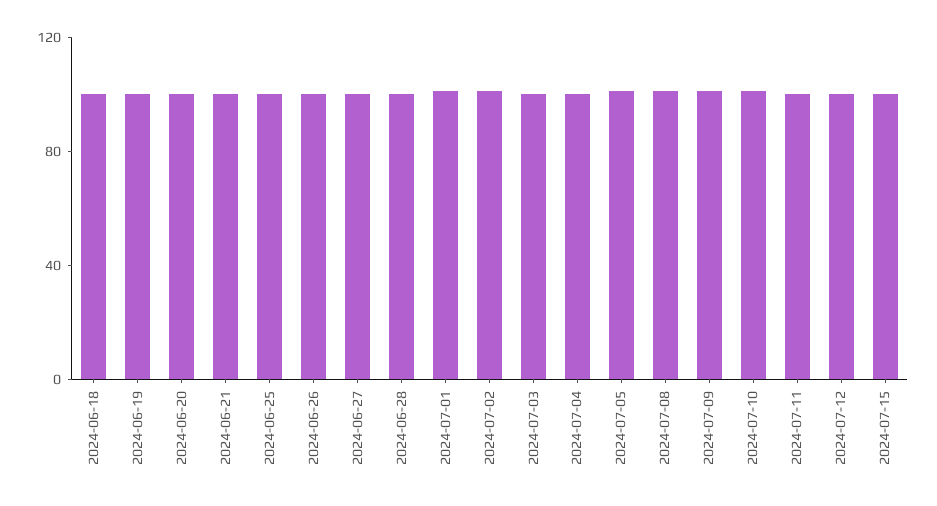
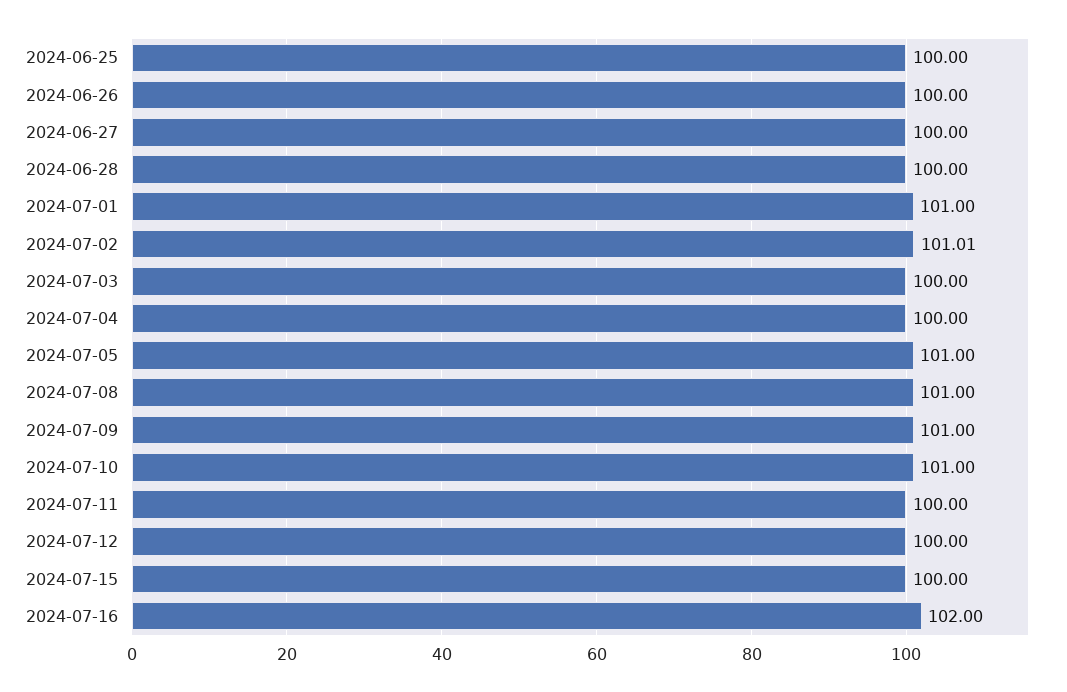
2024-06-18: 100 -> none
2024-06-19: 100 -> none
2024-06-20: 100 -> none
2024-06-21: 100 -> none
2024-07-16: none -> 102

